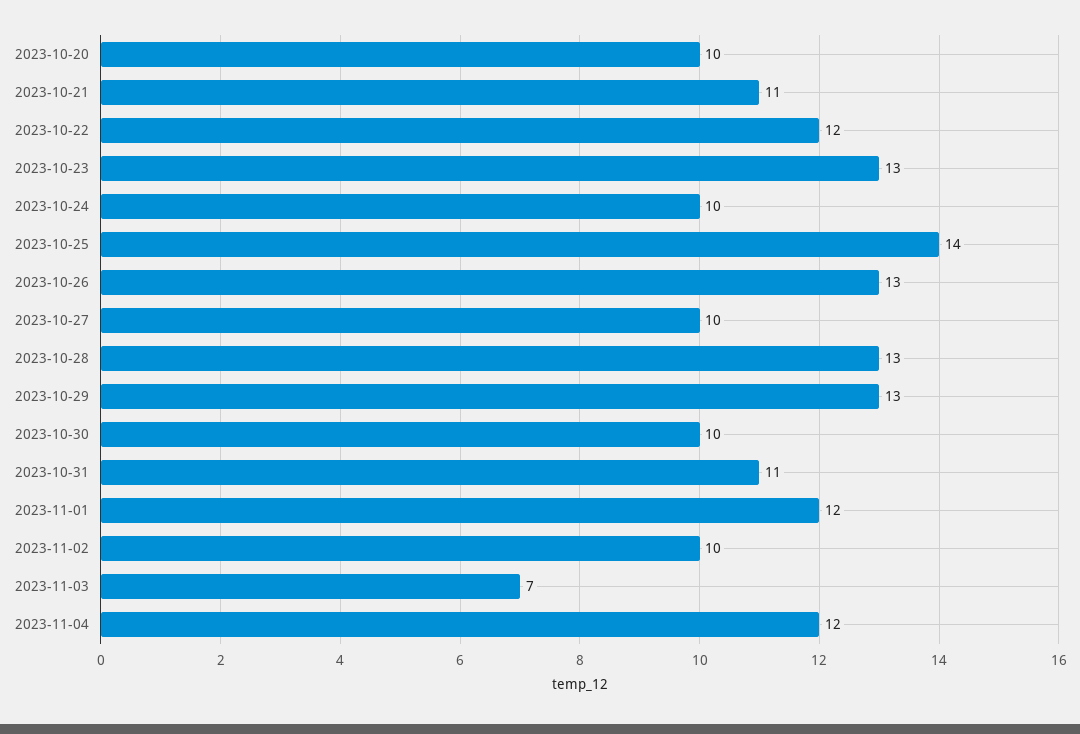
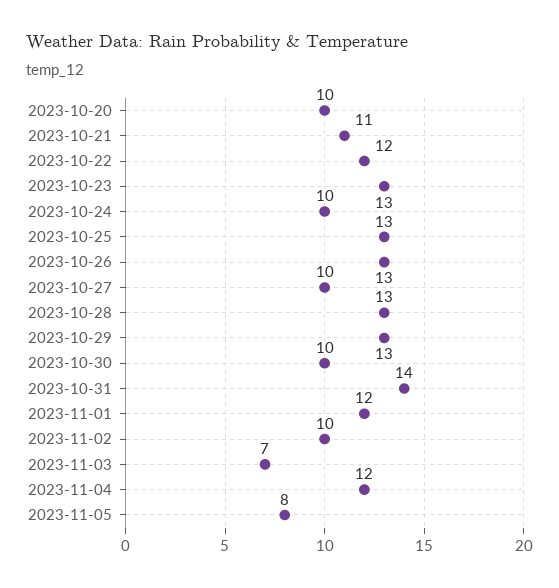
2023-10-25: 14 -> 13
2023-10-31: 11 -> 14
2023-11-05: none -> 8

